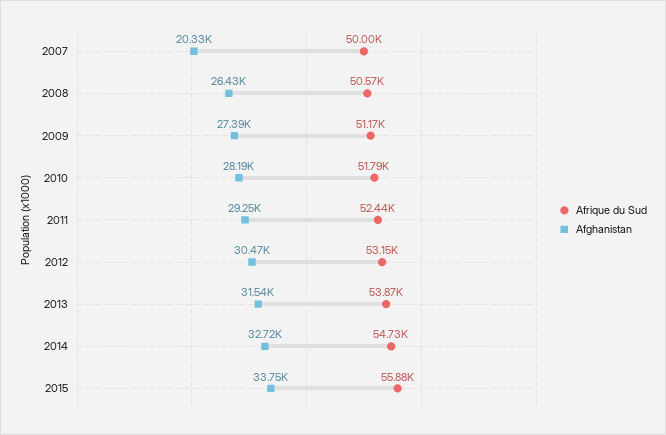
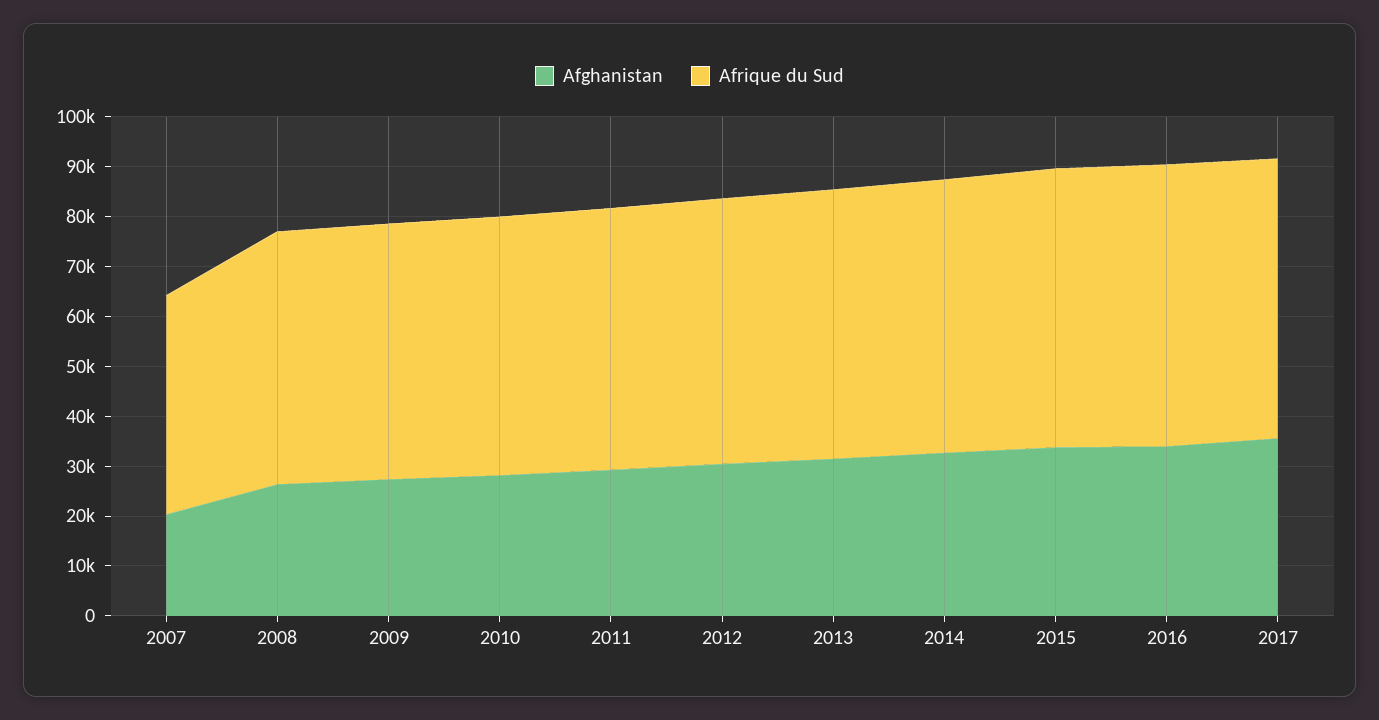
Afrique du Sud, 2007: 50000 -> 44000
Afghanistan, 2016: none -> 34000
Afrique du Sud, 2016: none -> 56000
Afghanistan, 2017: none -> 36000
Afrique du Sud, 2017: none -> 56000

